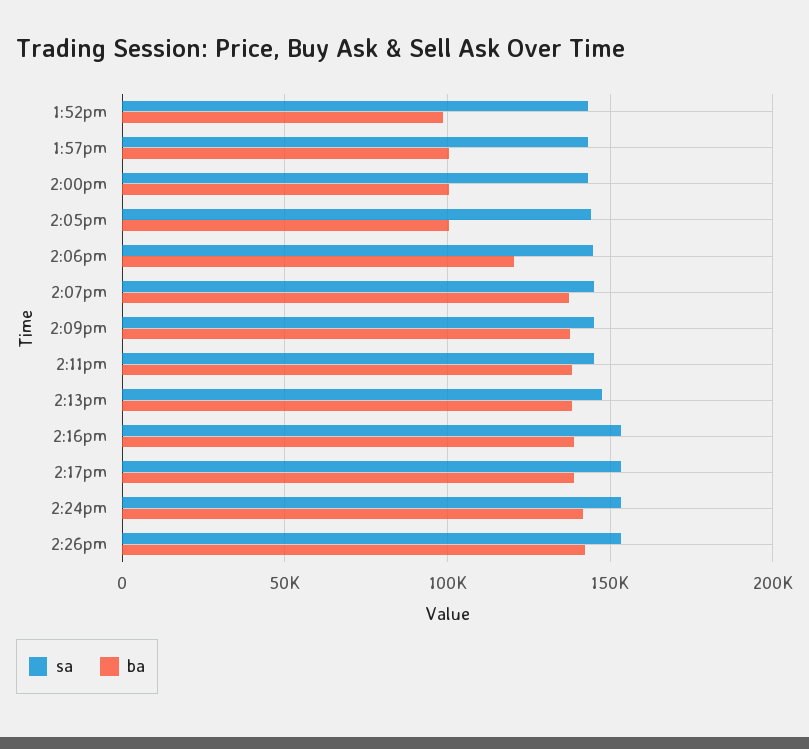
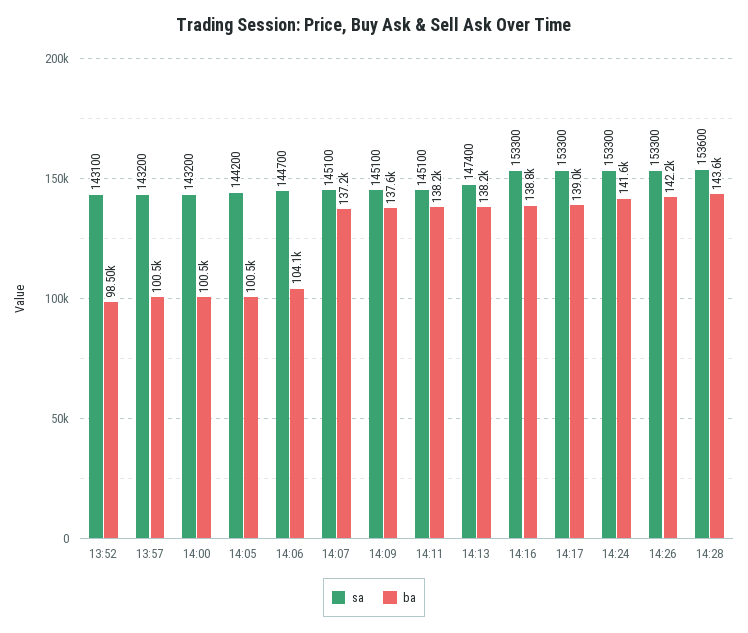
ba, 2:06pm: 120000 -> 104100
sa, 14:28: none -> 153600
ba, 14:28: none -> 143600

